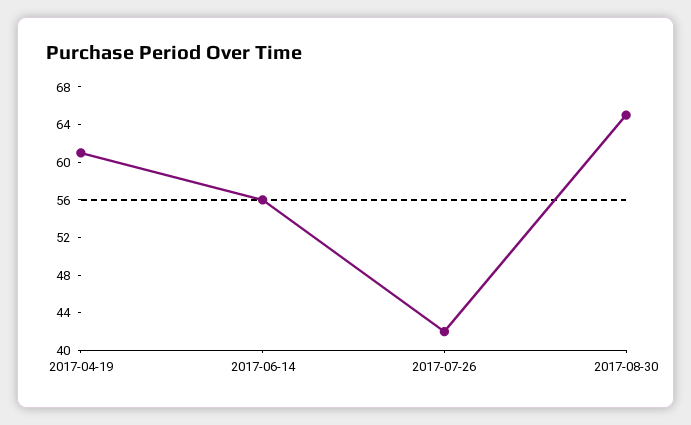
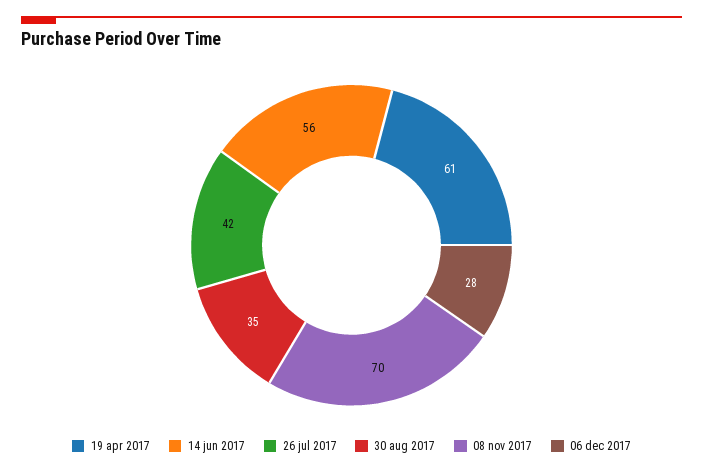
2017-08-30: 65 -> 35
08 nov 2017: none -> 70
06 dec 2017: none -> 28

